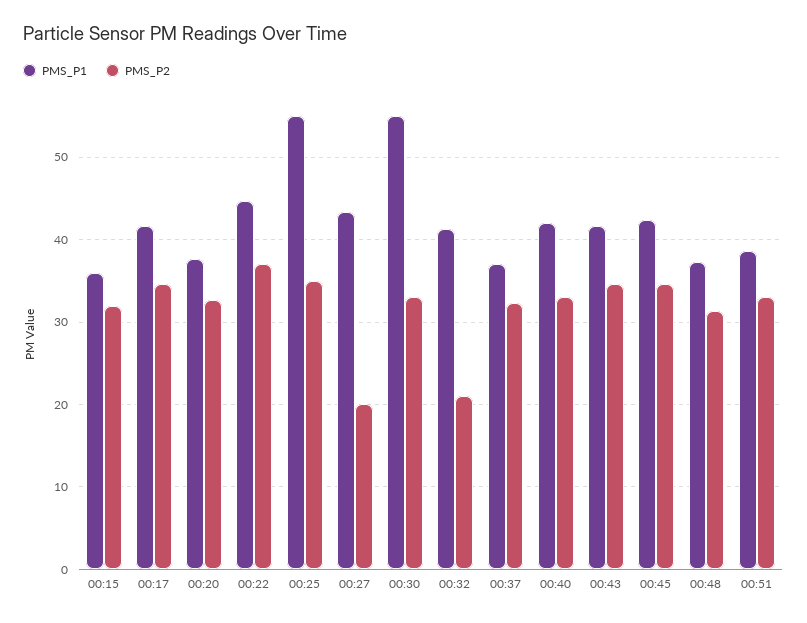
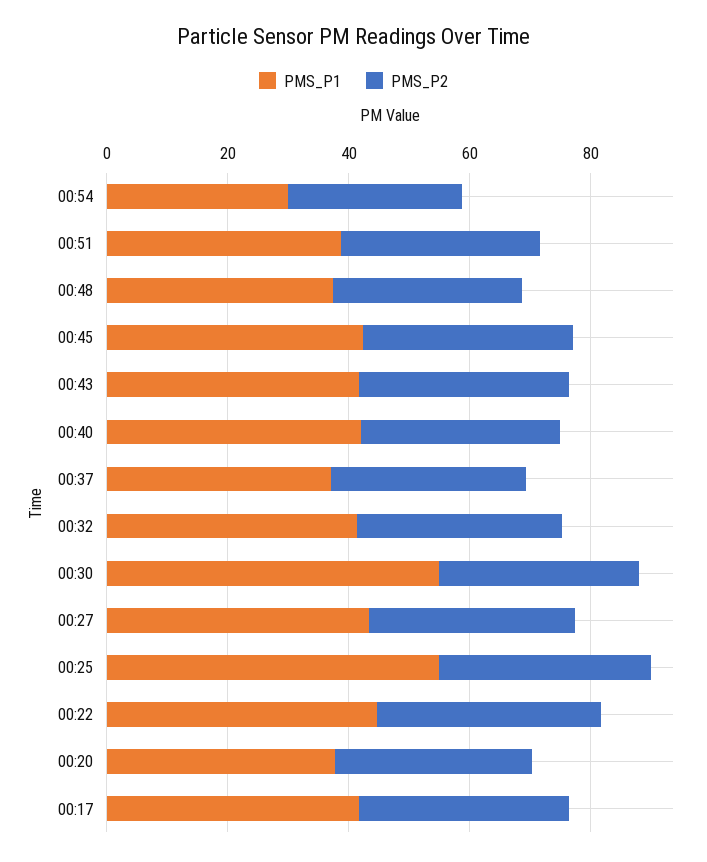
PMS_P1, 00:15: 36 -> none
PMS_P2, 00:15: 32 -> none
PMS_P2, 00:27: 20 -> 35
PMS_P2, 00:32: 21 -> 35
PMS_P1, 00:54: none -> 30
PMS_P2, 00:54: none -> 30

